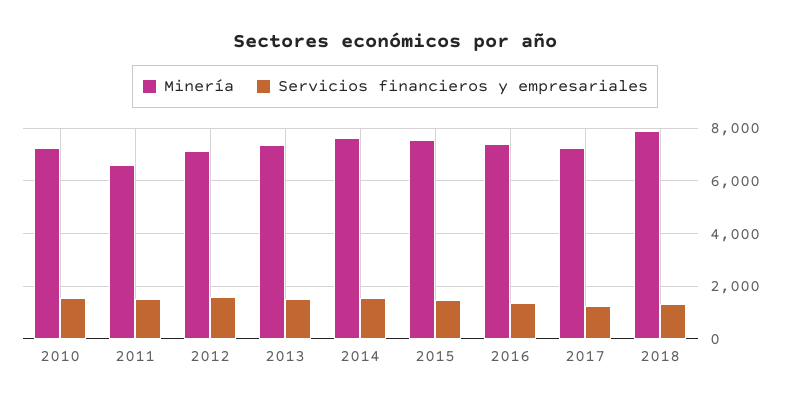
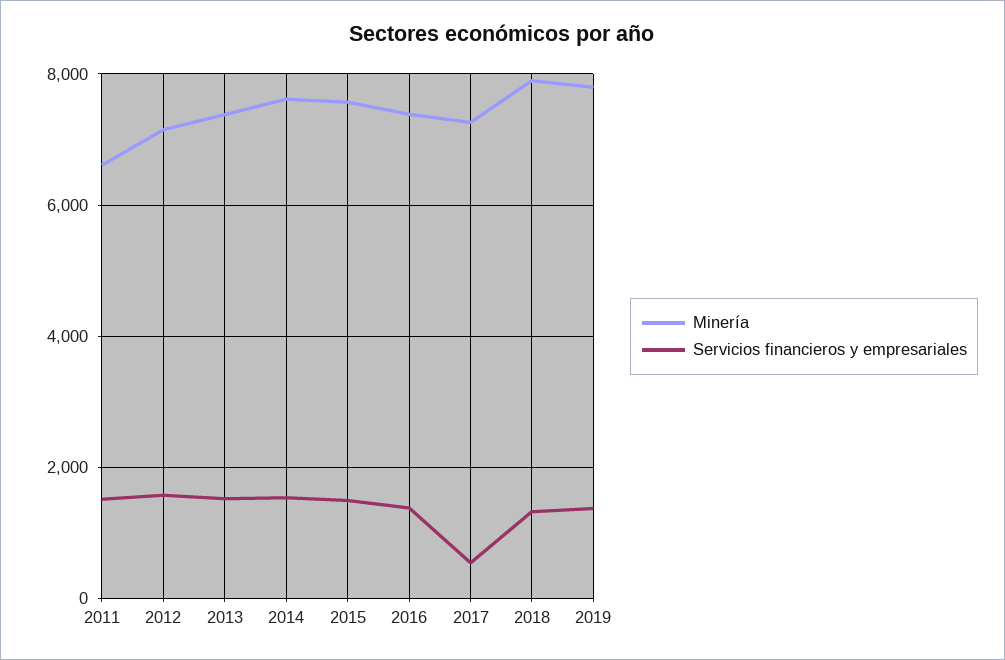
Minería, 2010: 7250 -> none
Servicios financieros y empresariales, 2010: 1500 -> none
Servicios financieros y empresariales, 2017: 1250 -> 600
Minería, 2019: none -> 7800
Servicios financieros y empresariales, 2019: none -> 1400

